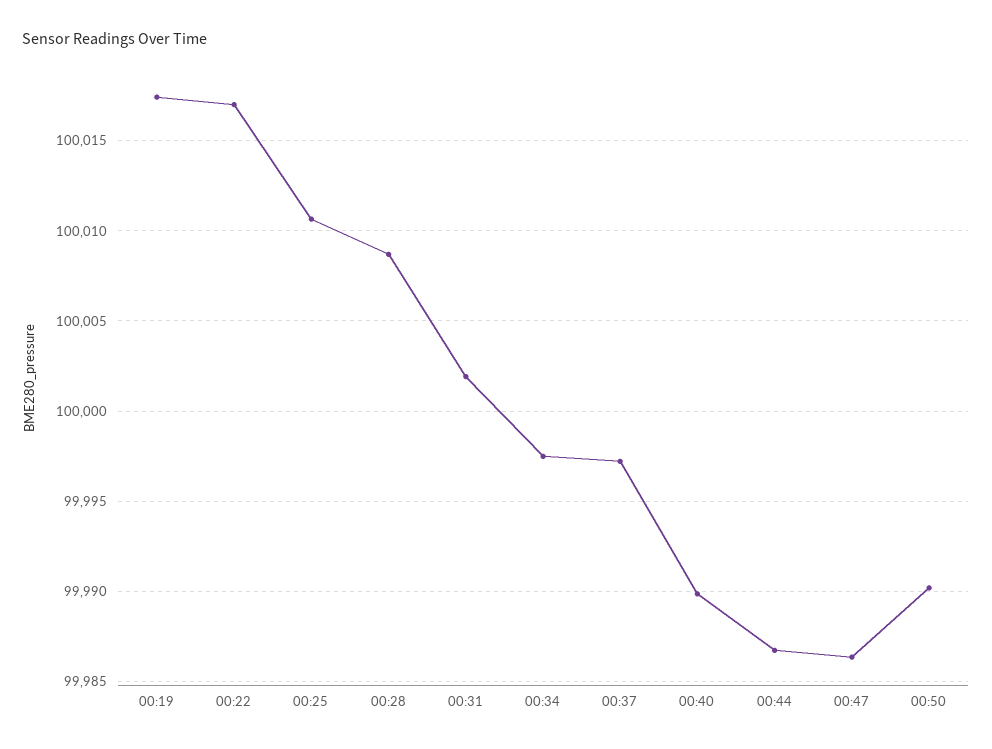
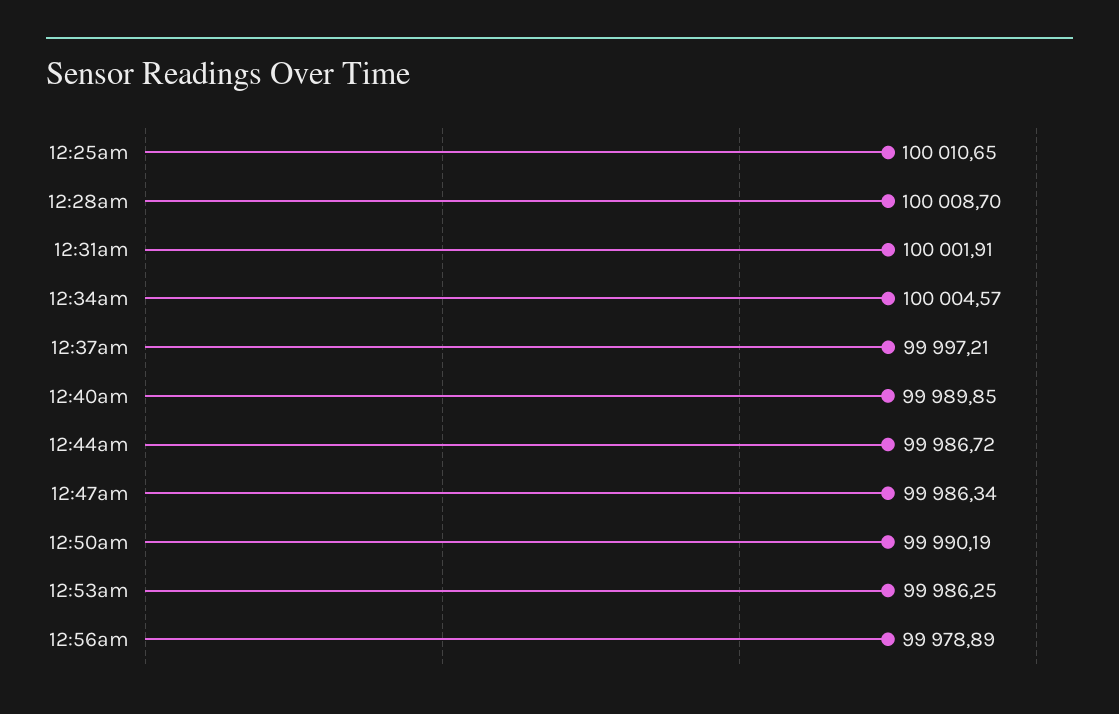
00:19: 100017.5 -> none
00:22: 100017 -> none
00:34: 99997.5 -> 100004.57
12:53am: none -> 99986.25
12:56am: none -> 99978.89

